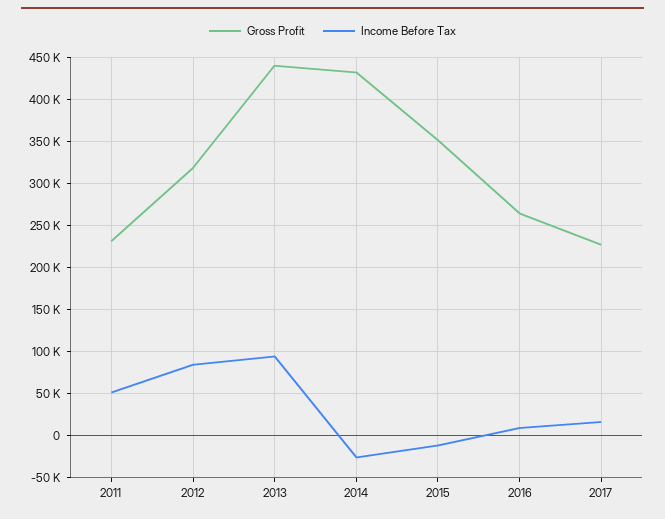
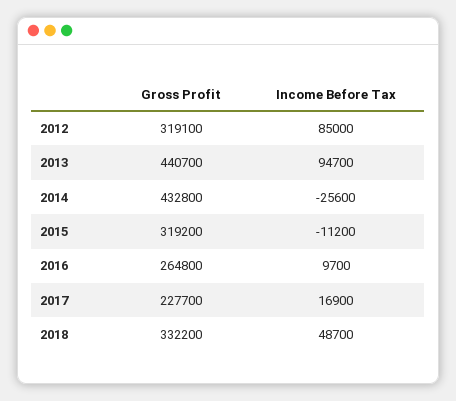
Gross Profit, 2011: 230000 -> none
Income Before Tax, 2011: 50000 -> none
Gross Profit, 2015: 350000 -> 319200
Gross Profit, 2018: none -> 332200
Income Before Tax, 2018: none -> 48700

